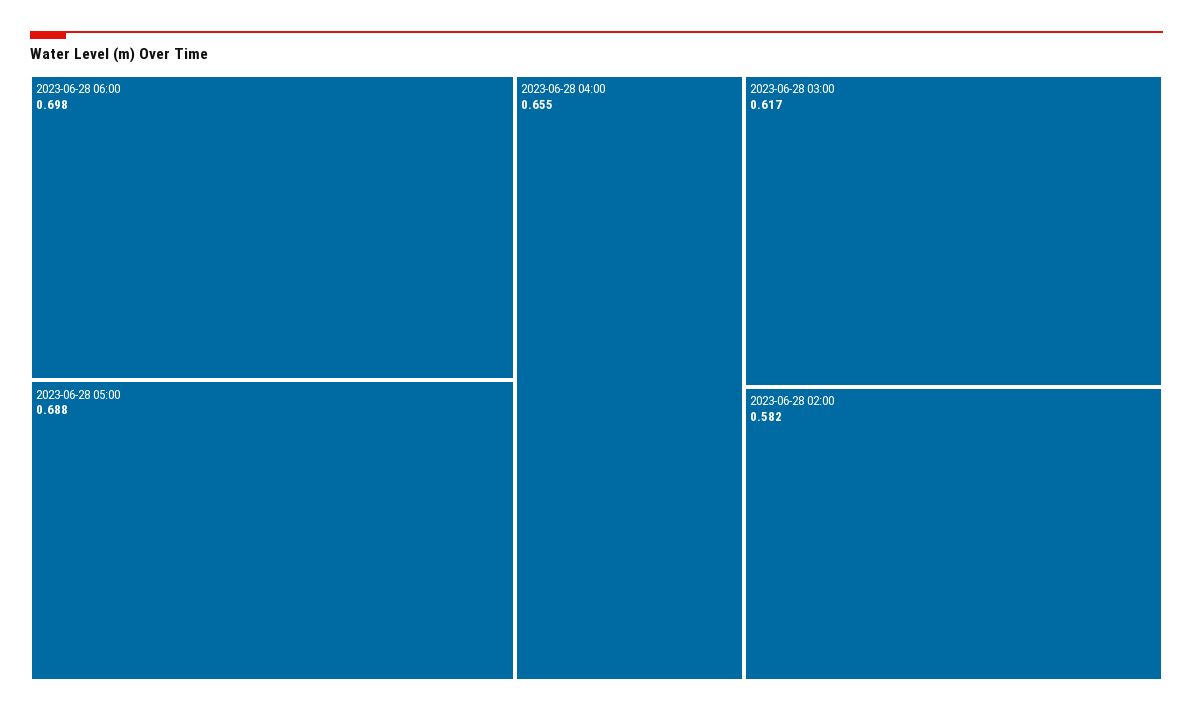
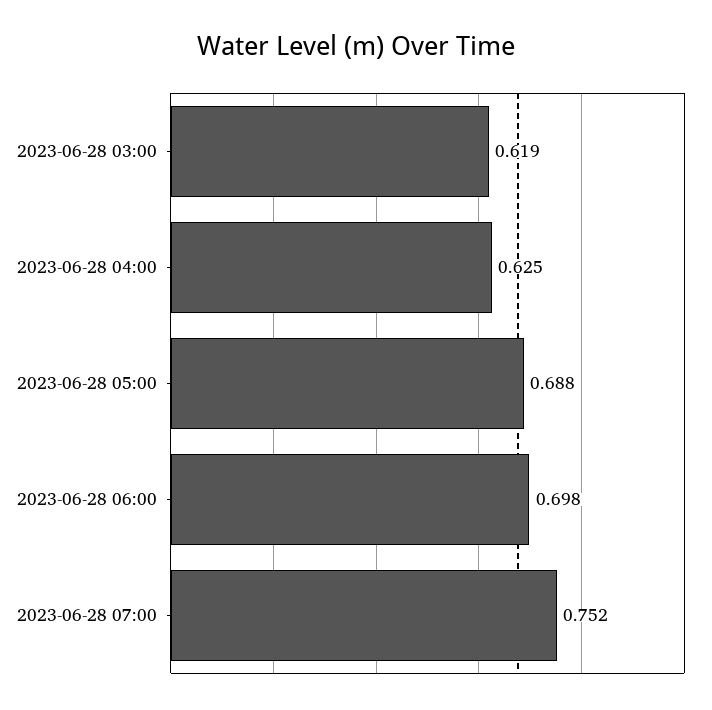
2023-06-28 04:00: 0.655 -> 0.625
2023-06-28 03:00: 0.617 -> 0.619
2023-06-28 02:00: 0.582 -> none
2023-06-28 07:00: none -> 0.752

